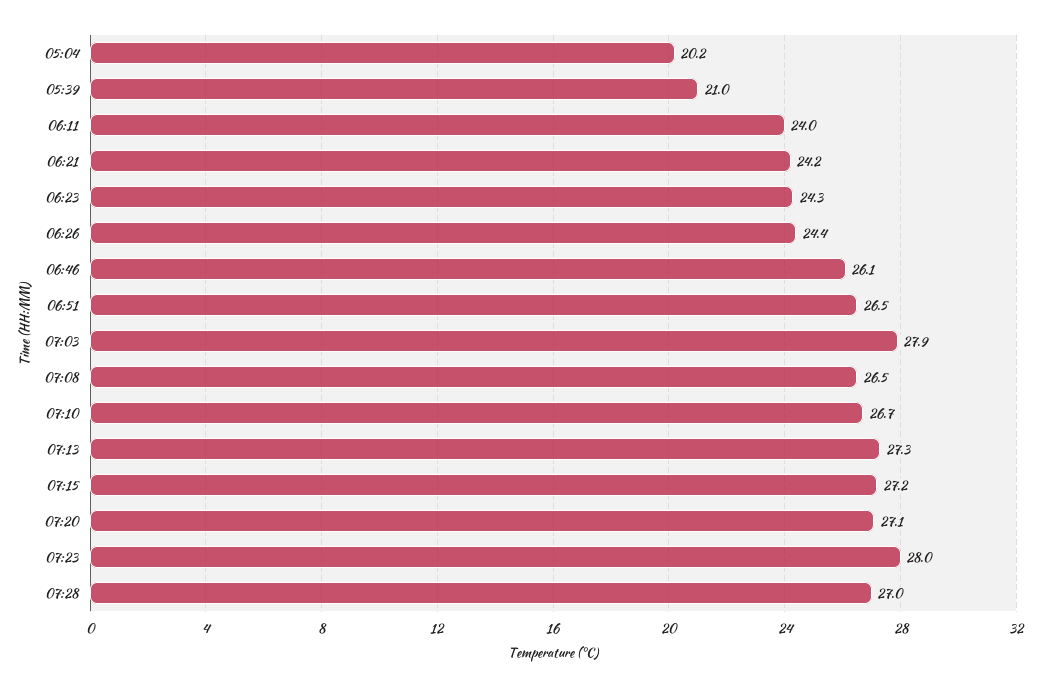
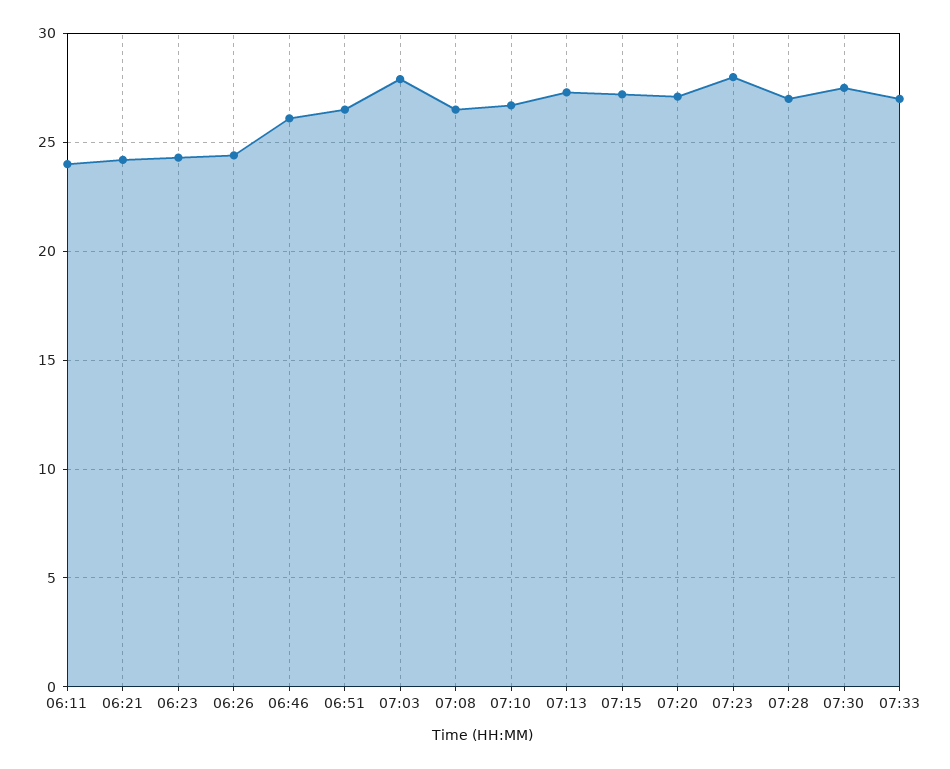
05:04: 20.2 -> none
05:39: 21 -> none
07:30: none -> 27.5
07:33: none -> 27

